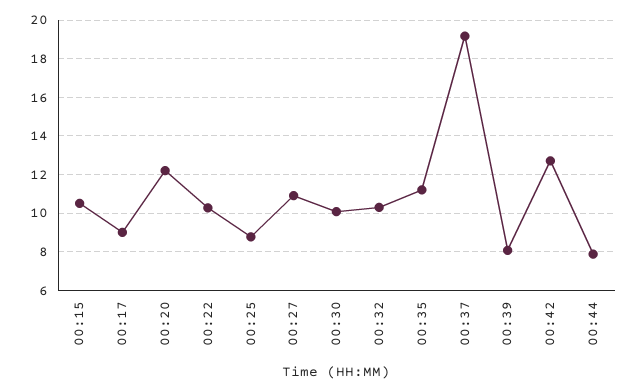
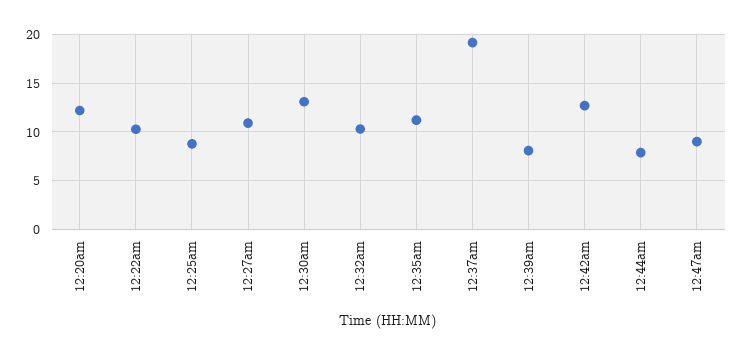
00:15: 10.5 -> none
00:17: 9 -> none
00:30: 10 -> 13
12:47am: none -> 9

